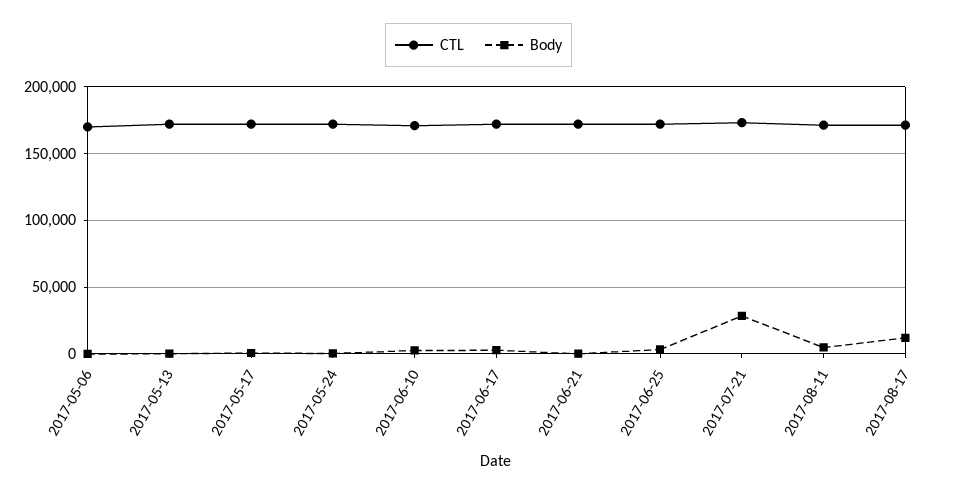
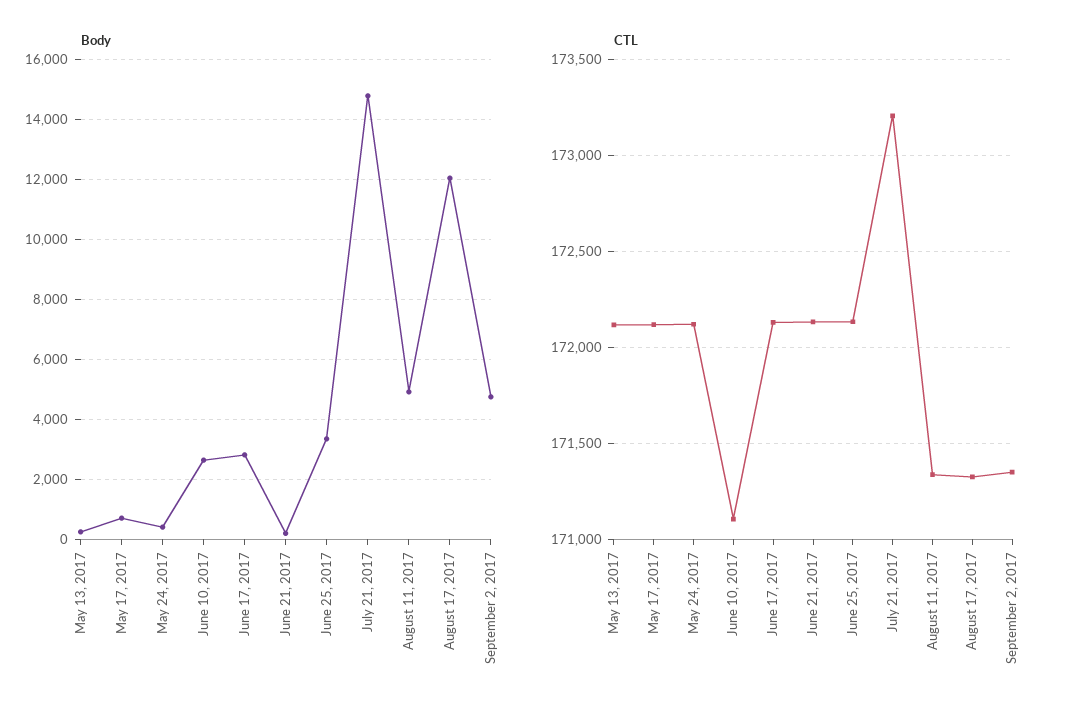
CTL, 2017-05-06: 170000 -> none
Body, 2017-05-06: 0 -> none
Body, 2017-07-21: 30000 -> 14750
Body, September 2, 2017: none -> 4750
CTL, September 2, 2017: none -> 171350

